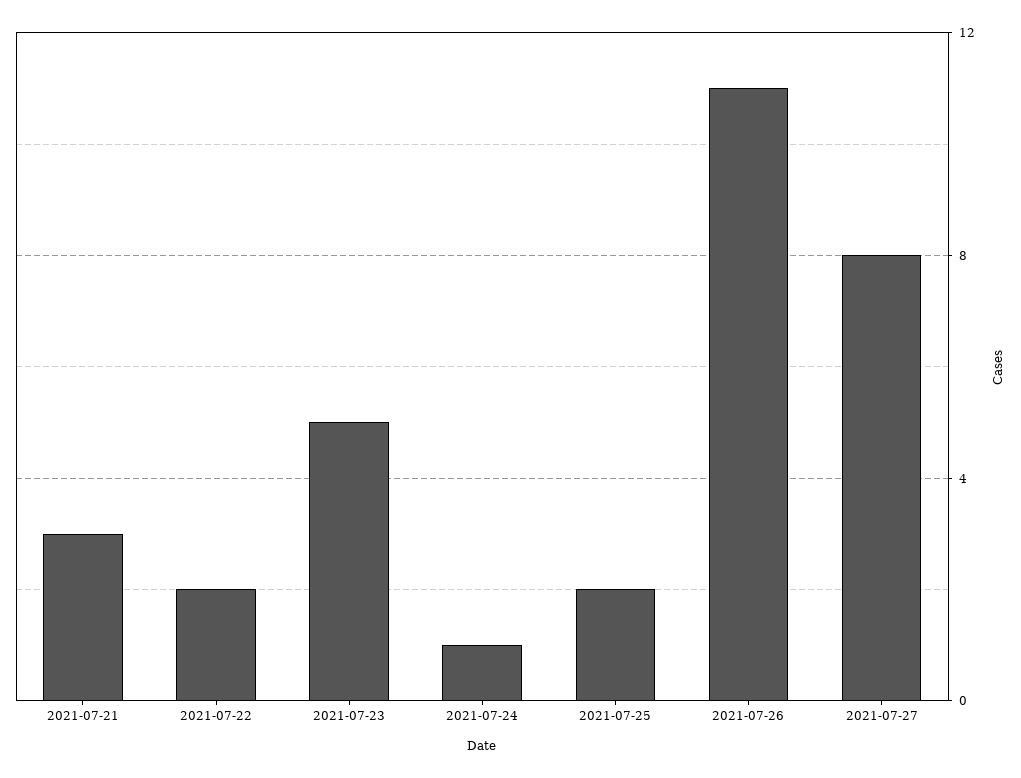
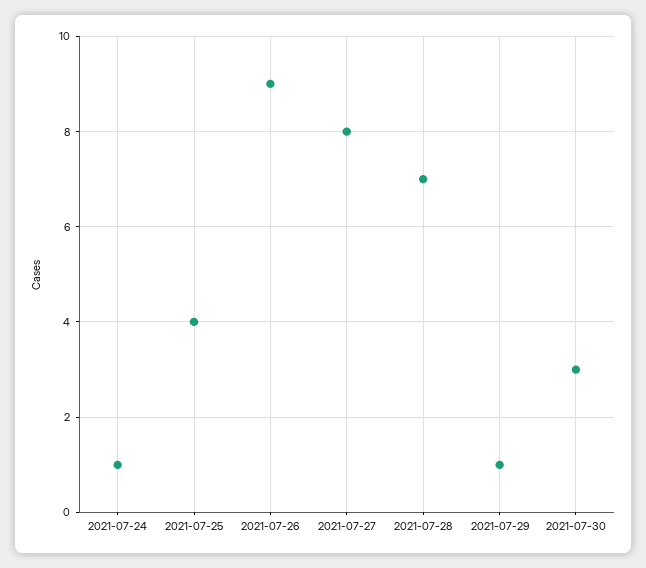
2021-07-21: 3 -> none
2021-07-22: 2 -> none
2021-07-23: 5 -> none
2021-07-25: 2 -> 4
2021-07-26: 11 -> 9
2021-07-28: none -> 7
2021-07-29: none -> 1
2021-07-30: none -> 3

